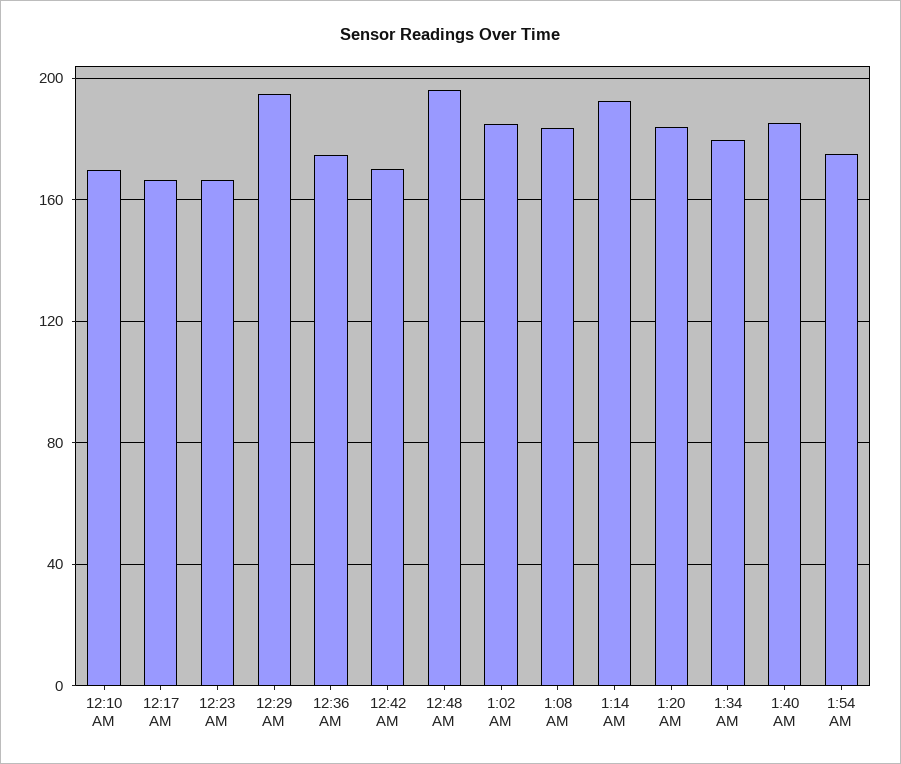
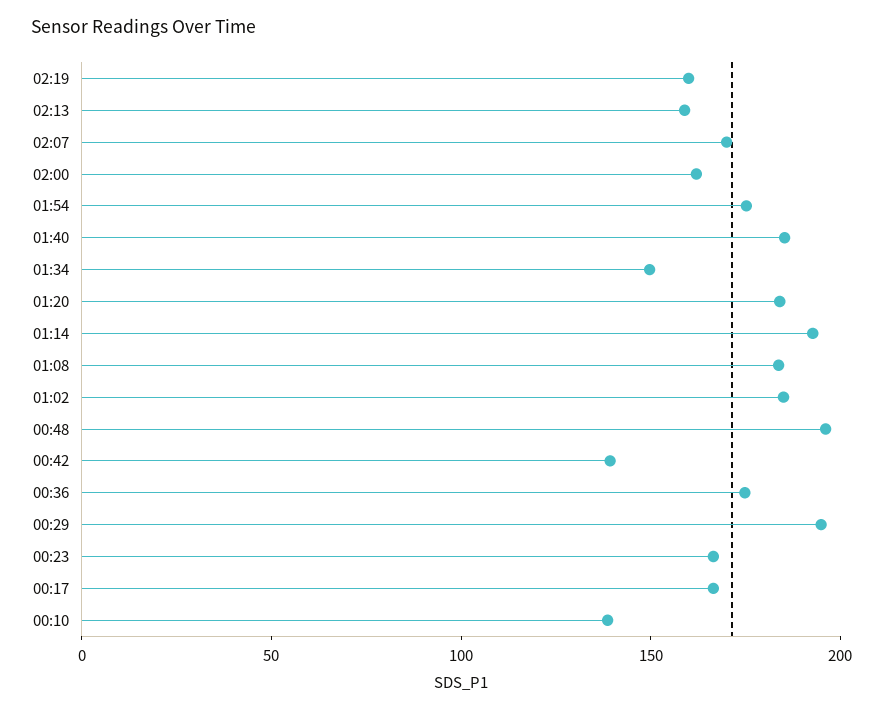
12:10 AM: 170 -> 140
12:42 AM: 170 -> 140
1:34 AM: 180 -> 150
02:19: none -> 160
02:13: none -> 160
02:07: none -> 170
02:00: none -> 160

